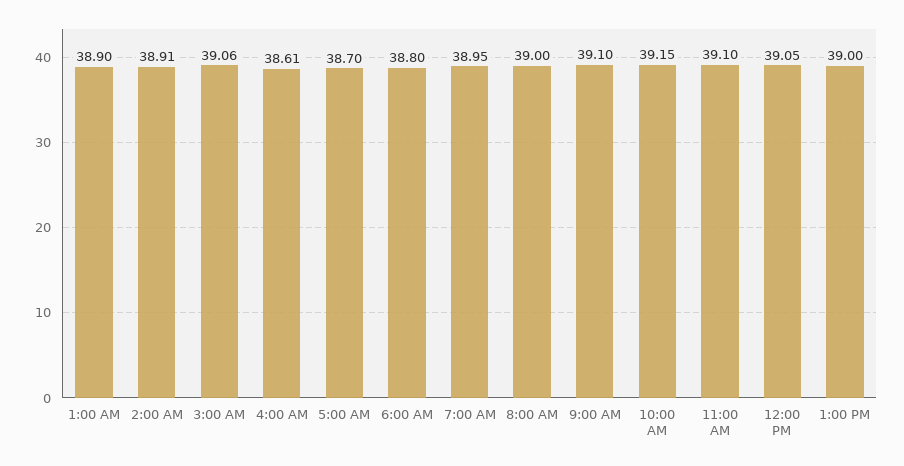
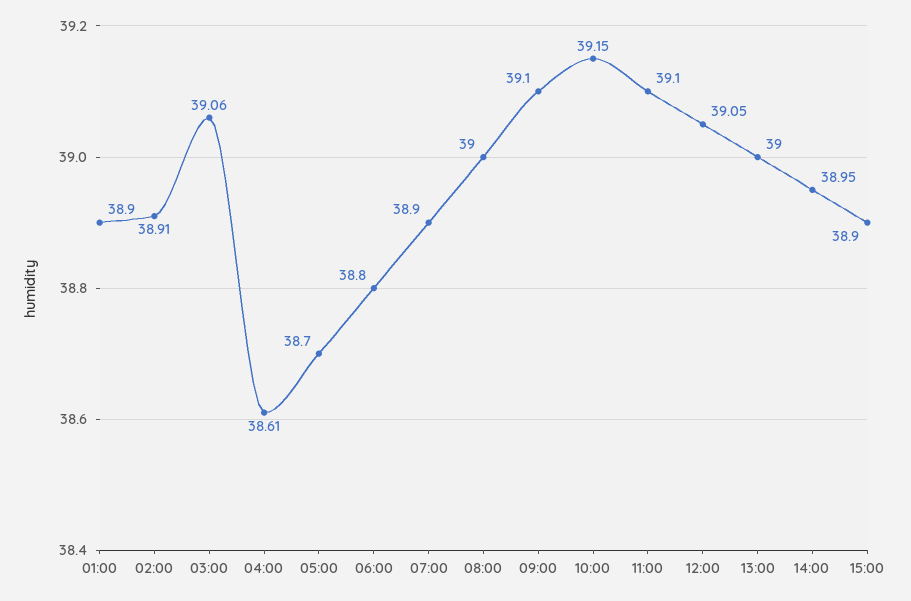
7:00 AM: 38.95 -> 38.9
14:00: none -> 38.95
15:00: none -> 38.9

